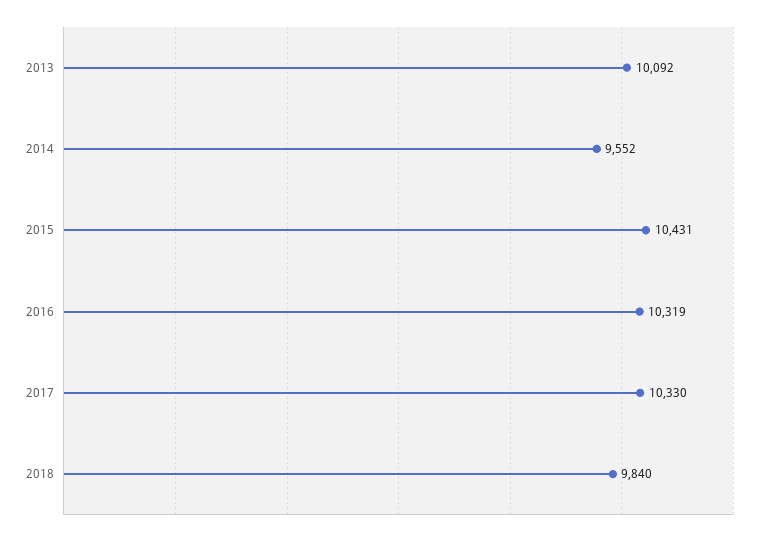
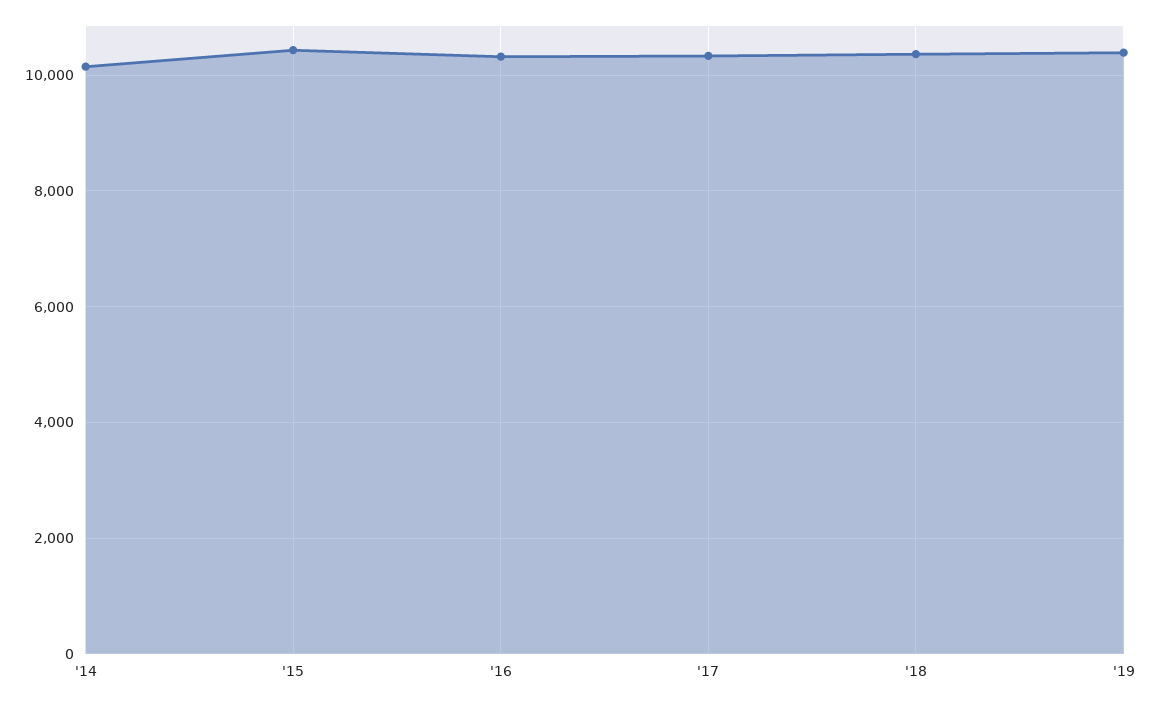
2013: 10092 -> none
2014: 9552 -> 10200
2018: 9840 -> 10400
'19: none -> 10400

